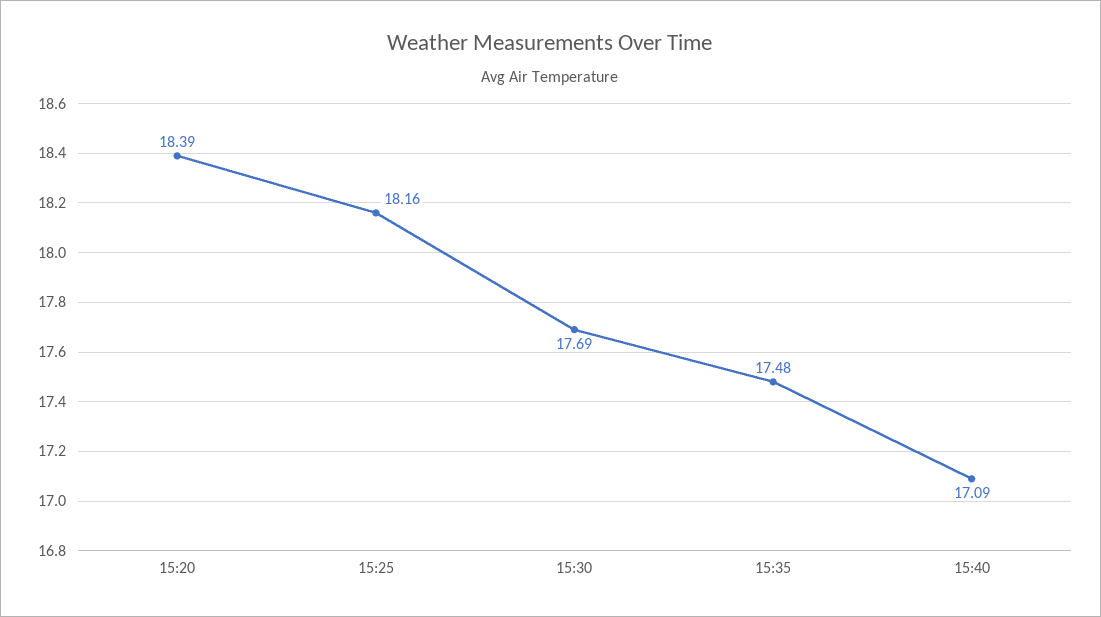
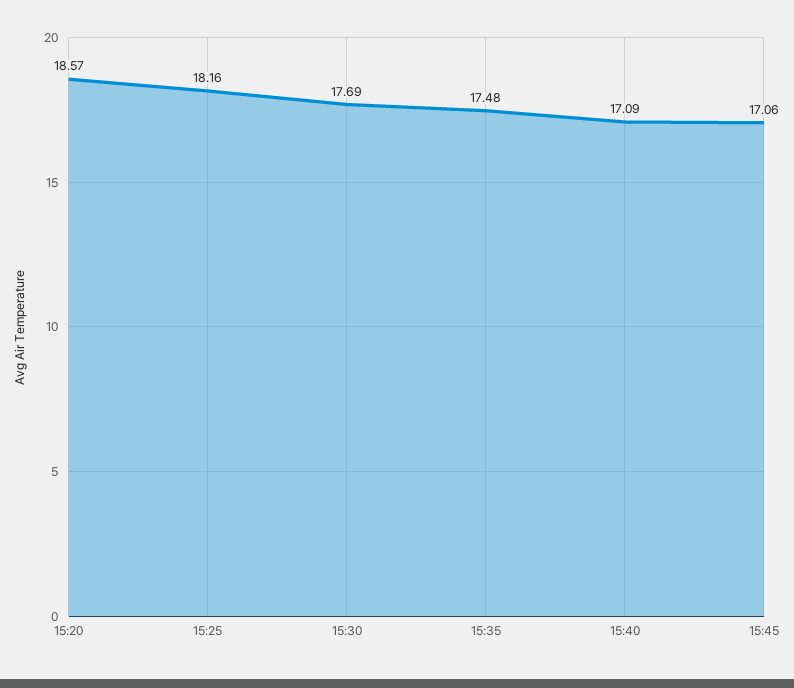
15:20: 18.39 -> 18.57
15:45: none -> 17.06

